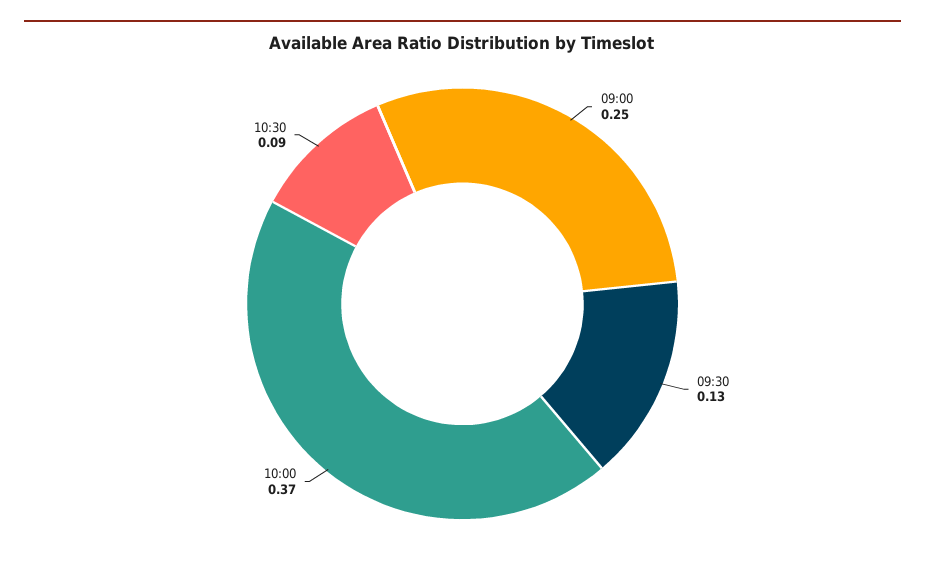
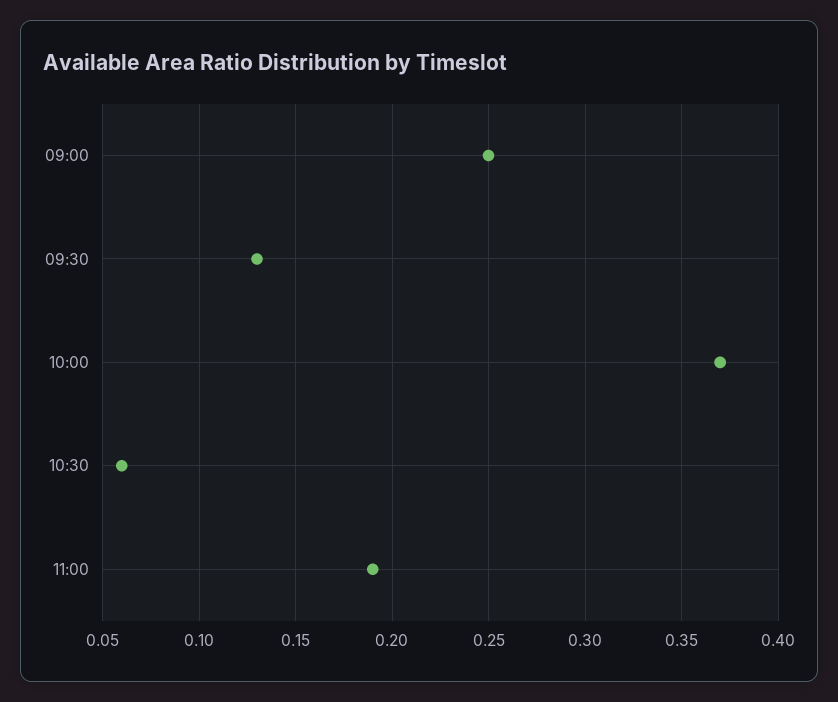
10:30: 0.09 -> 0.06
11:00: none -> 0.19

